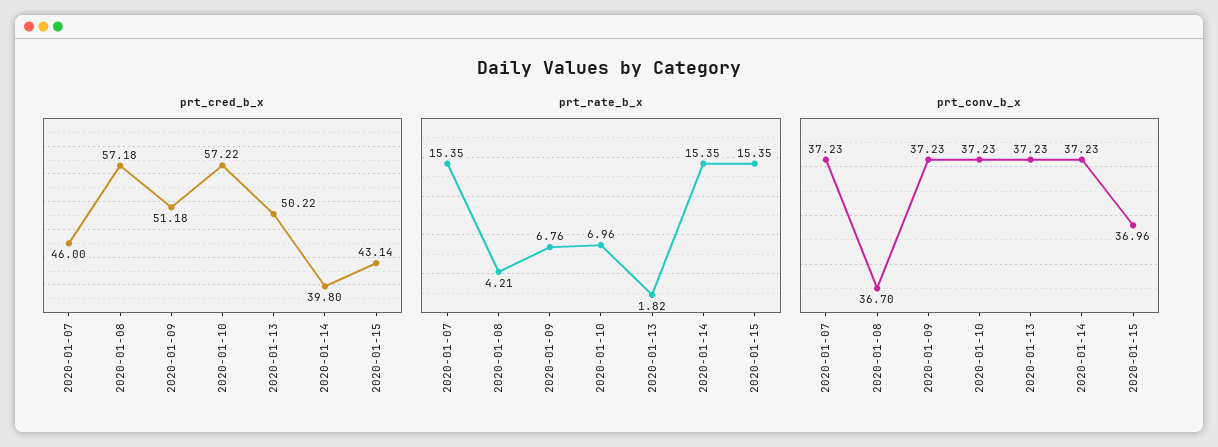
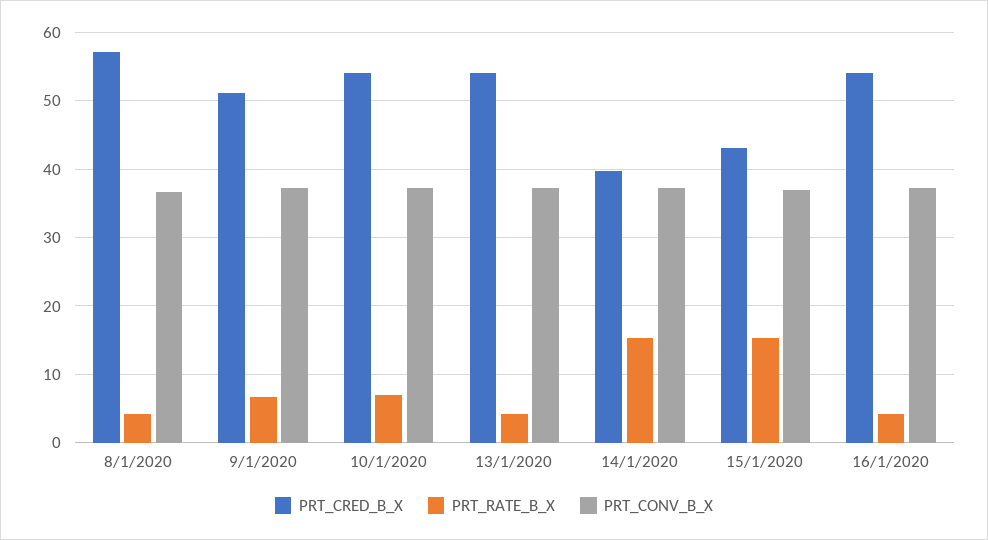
prt_cred_b_x, 2020-01-07: 46 -> none
prt_cred_b_x, 2020-01-10: 57.22 -> 54
prt_cred_b_x, 2020-01-13: 50.22 -> 54
prt_rate_b_x, 2020-01-07: 15.35 -> none
prt_rate_b_x, 2020-01-13: 1.82 -> 4
prt_conv_b_x, 2020-01-07: 37.23 -> none
prt_cred_b_x, 16/1/2020: none -> 54
prt_rate_b_x, 16/1/2020: none -> 4
prt_conv_b_x, 16/1/2020: none -> 37

